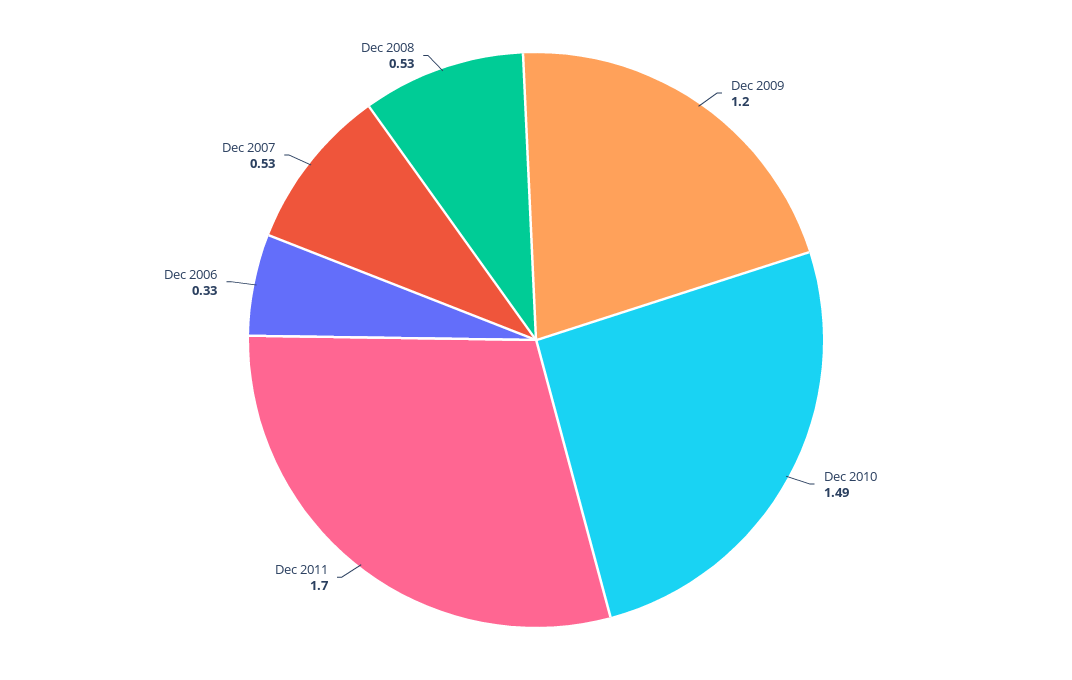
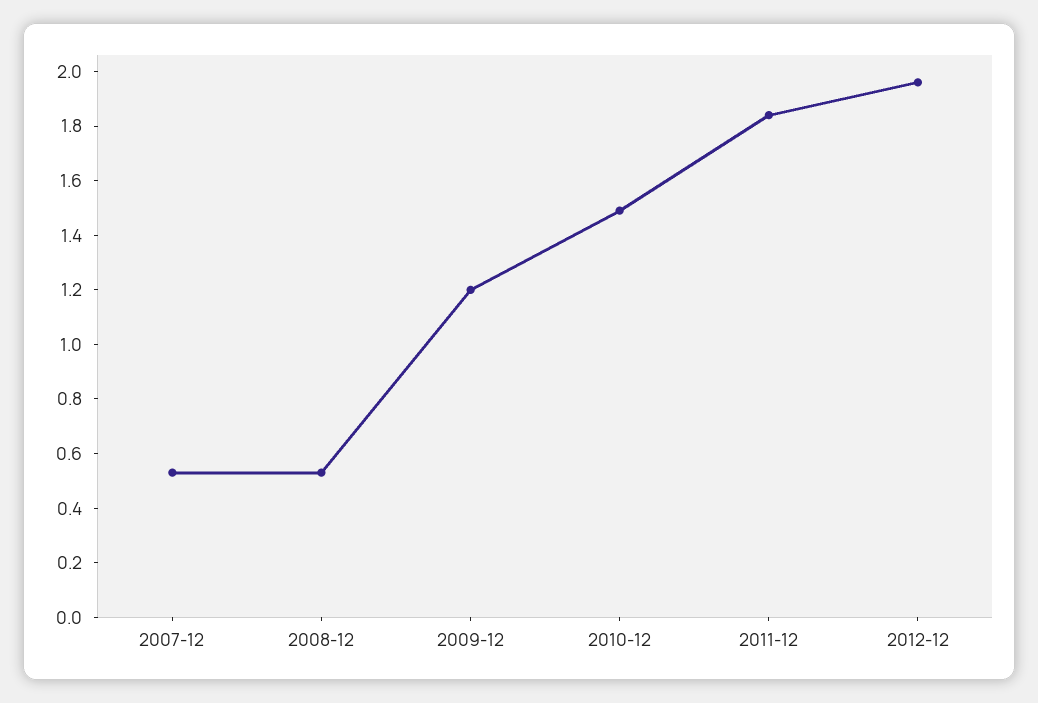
Dec 2011: 1.7 -> 1.85
Dec 2006: 0.33 -> none
2012-12: none -> 1.95

